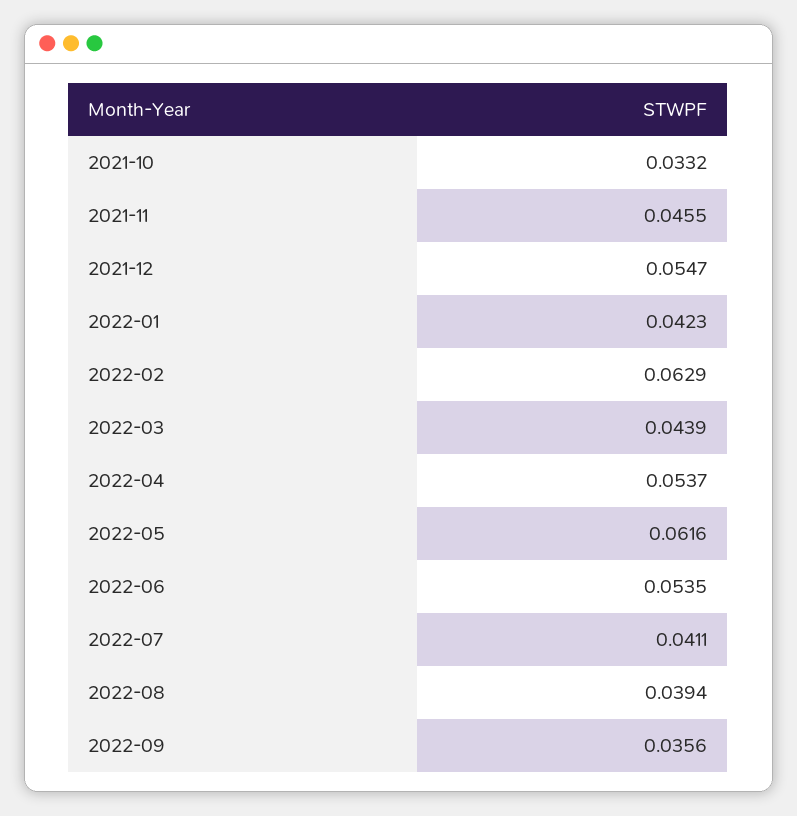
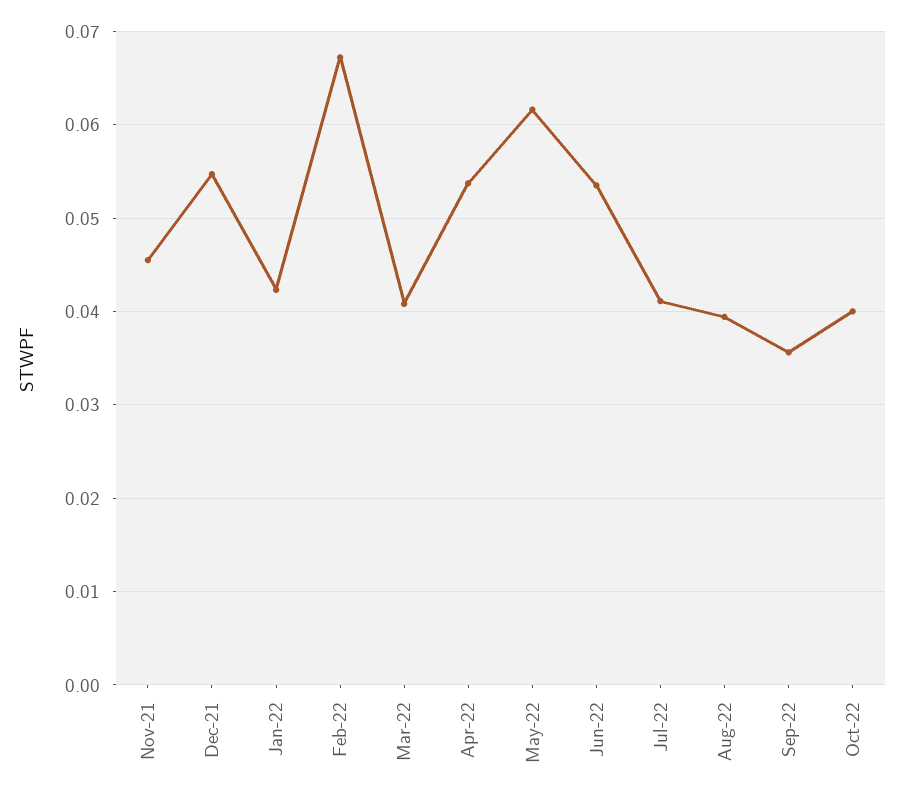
2021-10: 0.0332 -> none
2022-02: 0.0629 -> 0.067
2022-03: 0.0439 -> 0.041
Oct-22: none -> 0.04

